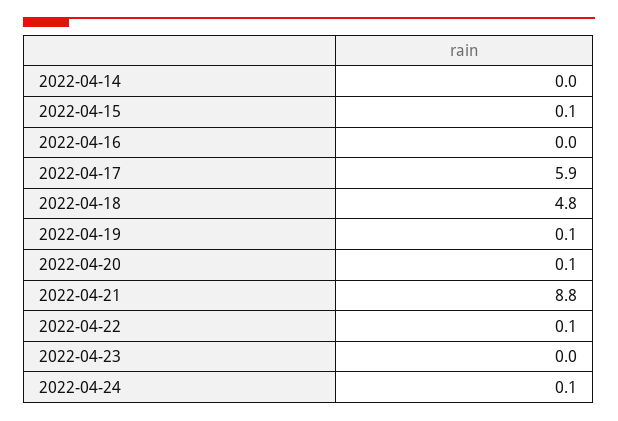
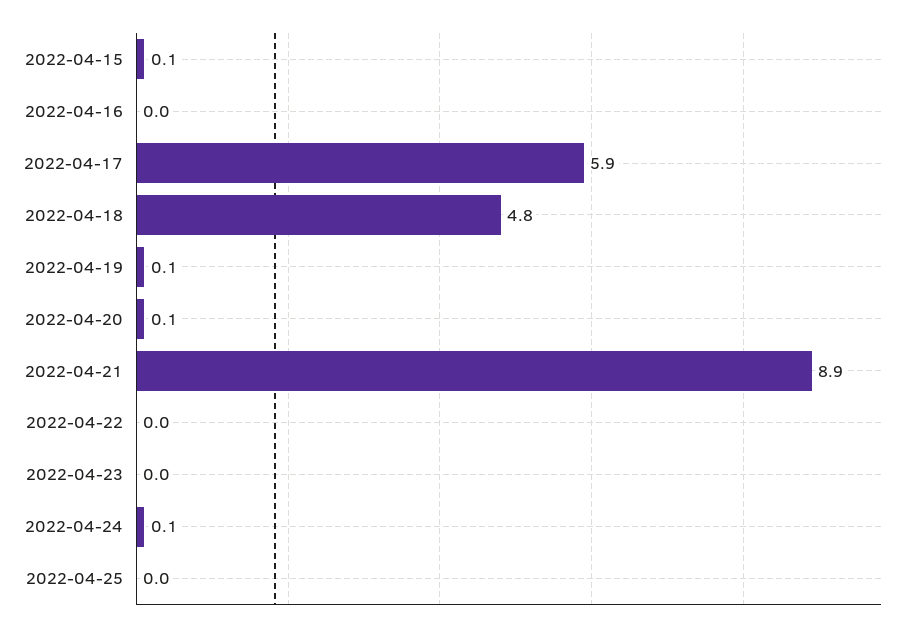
2022-04-14: 0 -> none
2022-04-21: 8.8 -> 8.9
2022-04-22: 0.1 -> 0
2022-04-25: none -> 0

